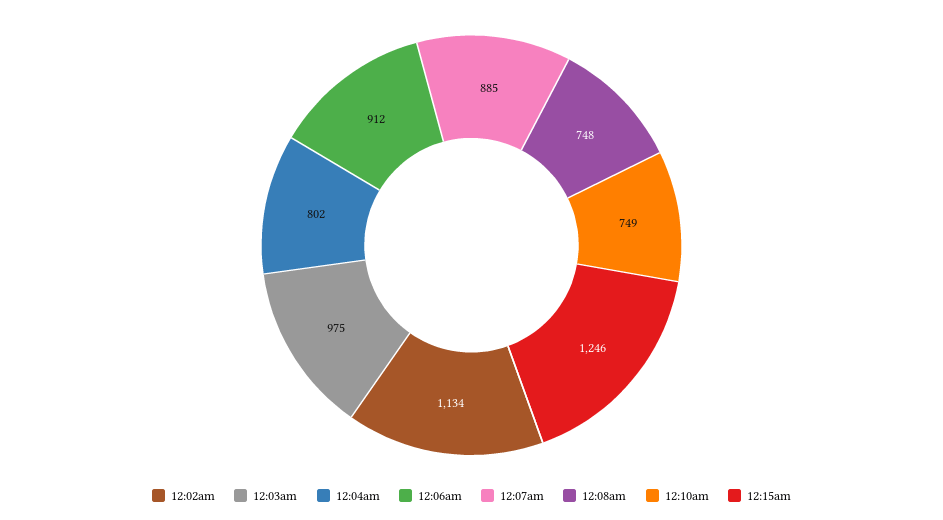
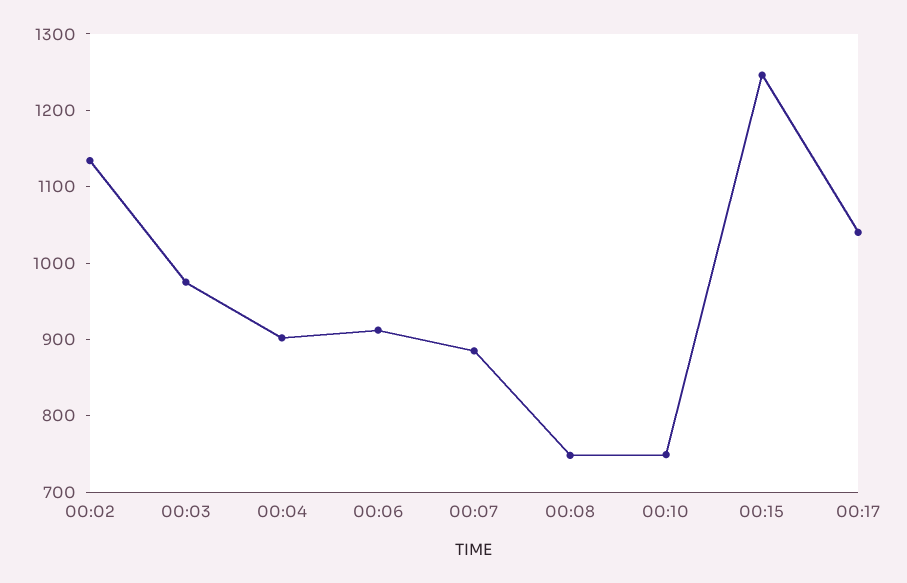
12:04am: 802 -> 900
00:17: none -> 1040

